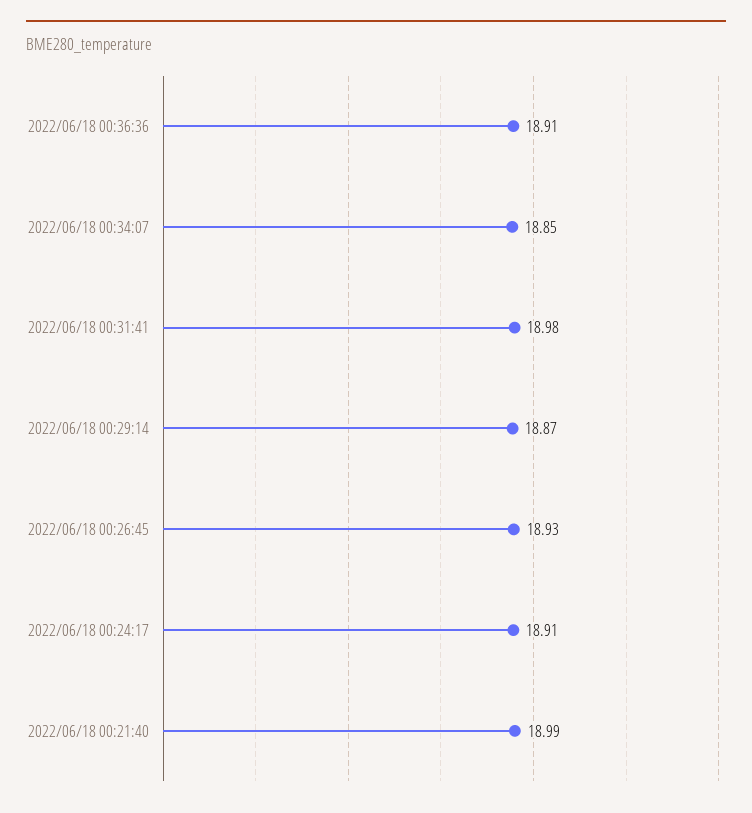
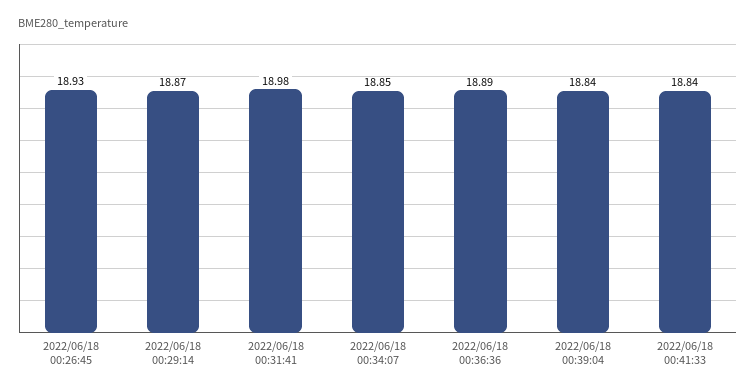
2022/06/18 00:36:36: 18.91 -> 18.89
2022/06/18 00:24:17: 18.91 -> none
2022/06/18 00:21:40: 18.99 -> none
2022/06/18 00:39:04: none -> 18.84
2022/06/18 00:41:33: none -> 18.84

